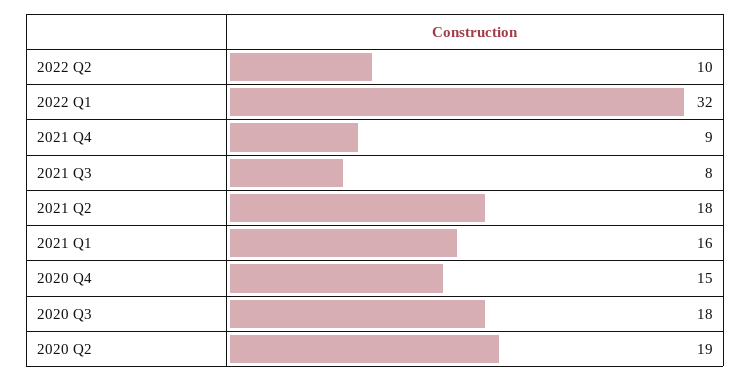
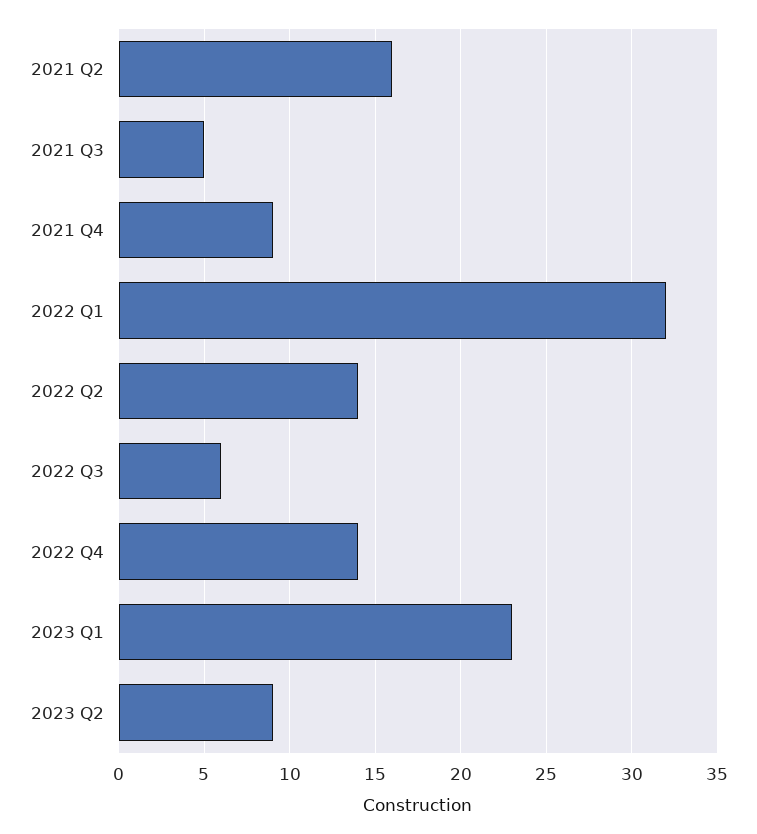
2022 Q2: 10 -> 14
2021 Q3: 8 -> 5
2021 Q2: 18 -> 16
2021 Q1: 16 -> none
2020 Q4: 15 -> none
2020 Q3: 18 -> none
2020 Q2: 19 -> none
2022 Q3: none -> 6
2022 Q4: none -> 14
2023 Q1: none -> 23
2023 Q2: none -> 9

